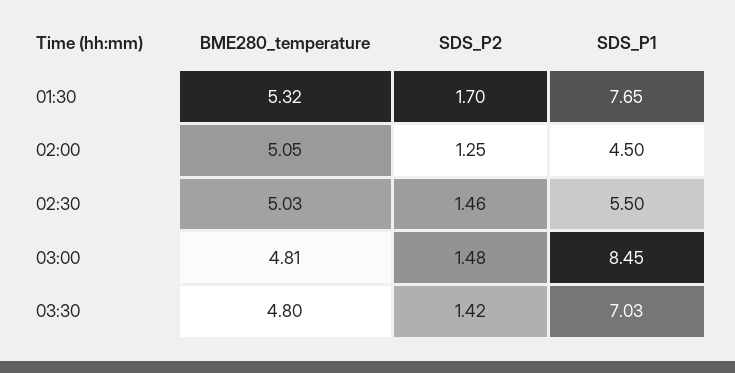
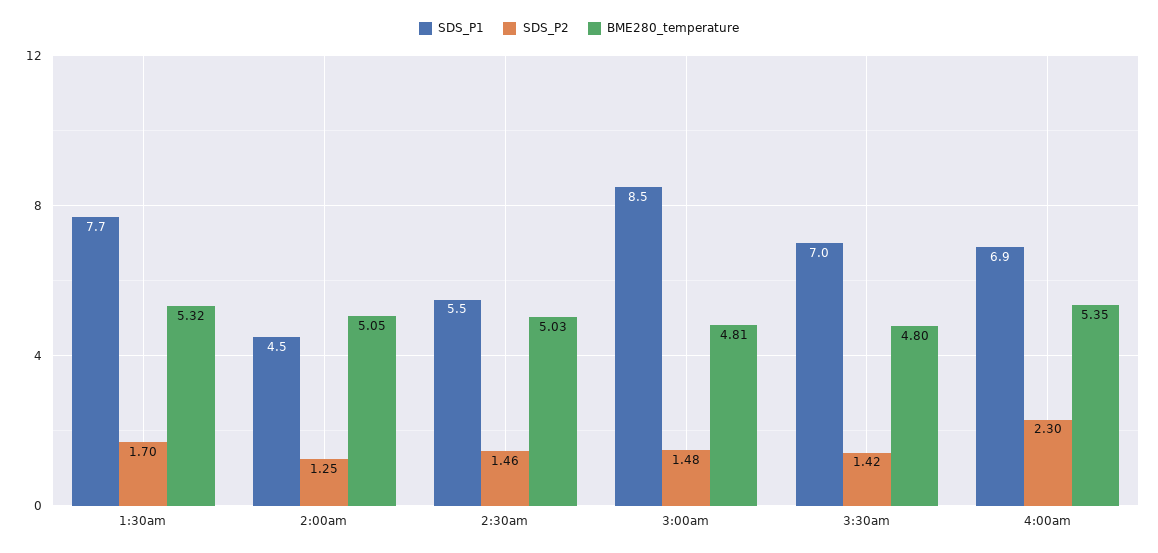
SDS_P1, 4:00am: none -> 6.9
SDS_P2, 4:00am: none -> 2.3
BME280_temperature, 4:00am: none -> 5.35

